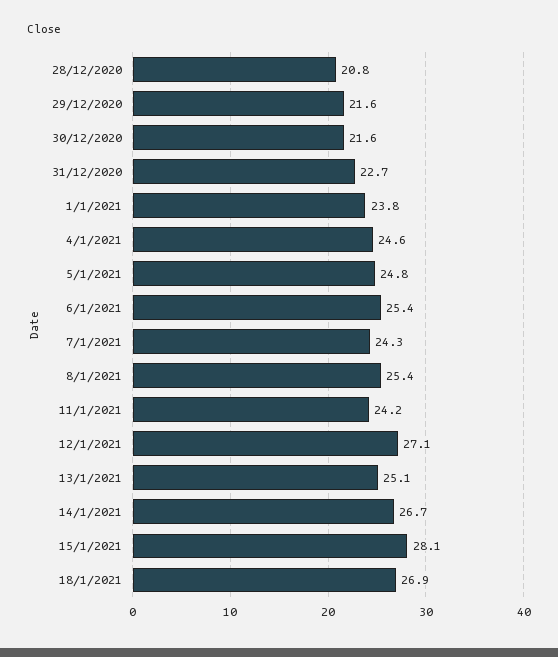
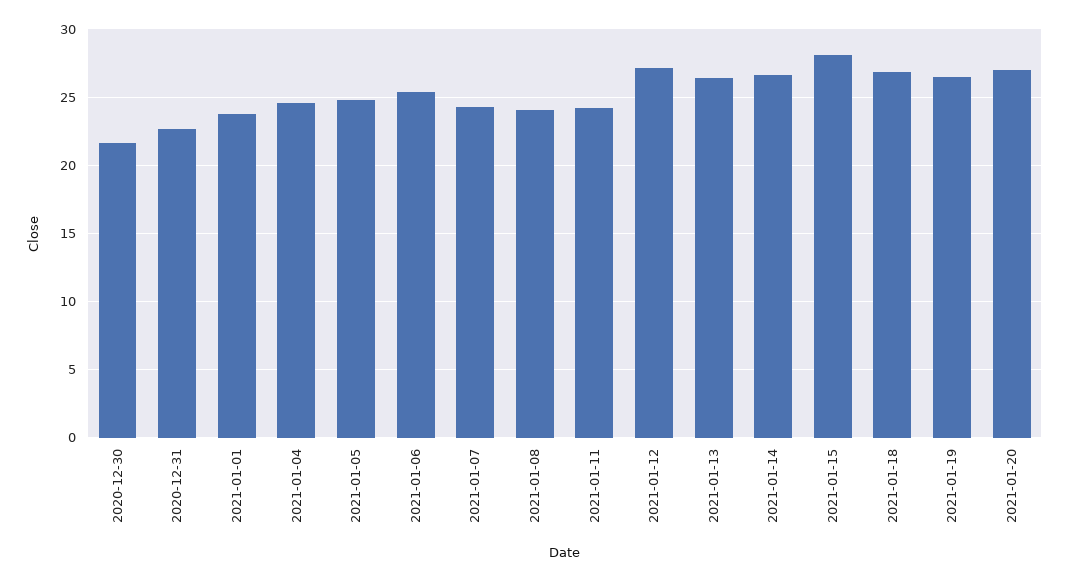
28/12/2020: 20.8 -> none
29/12/2020: 21.6 -> none
8/1/2021: 25.4 -> 24
13/1/2021: 25.1 -> 26.5
2021-01-19: none -> 26.5
2021-01-20: none -> 27

